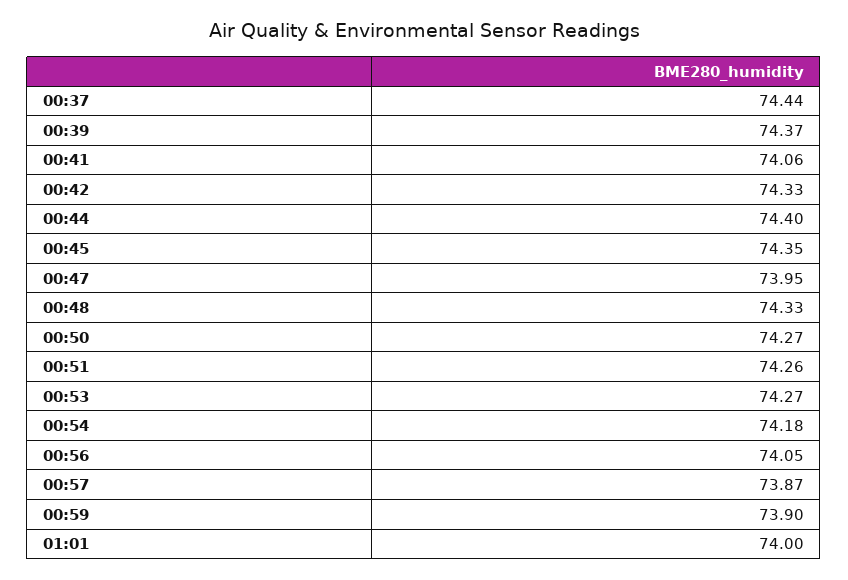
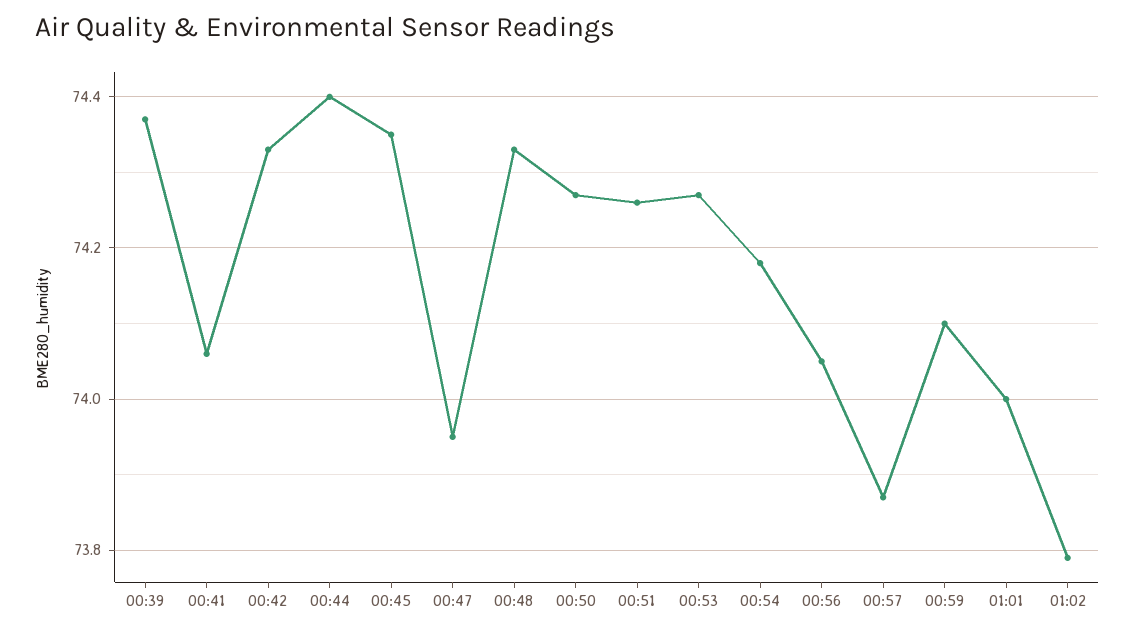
00:37: 74.44 -> none
00:59: 73.9 -> 74.1
01:02: none -> 73.8

